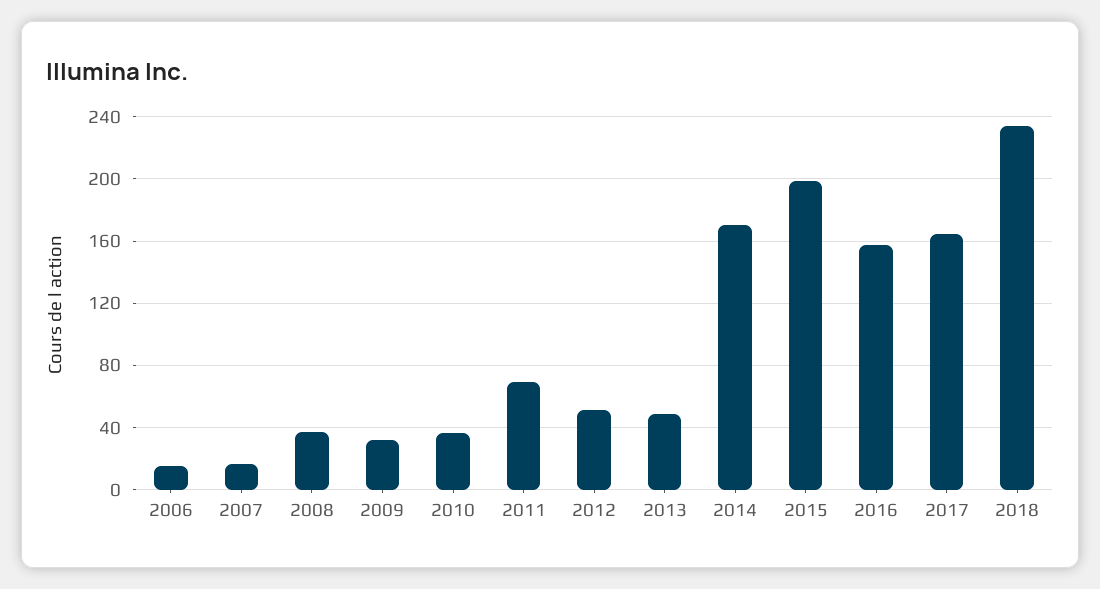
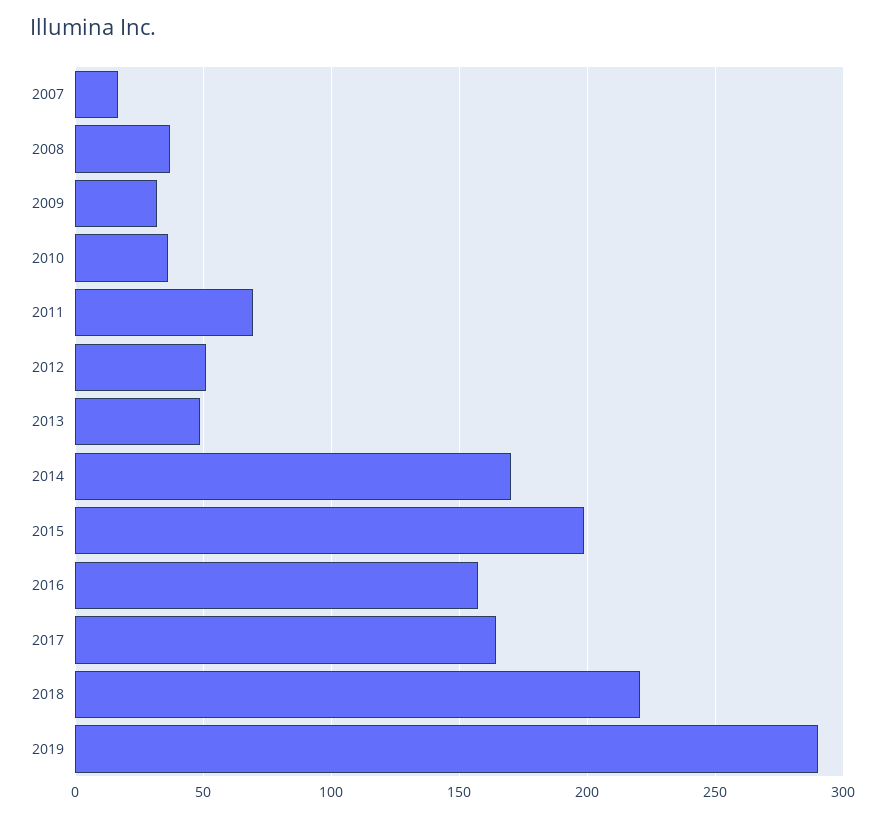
2006: 15 -> none
2018: 235 -> 220
2019: none -> 290

